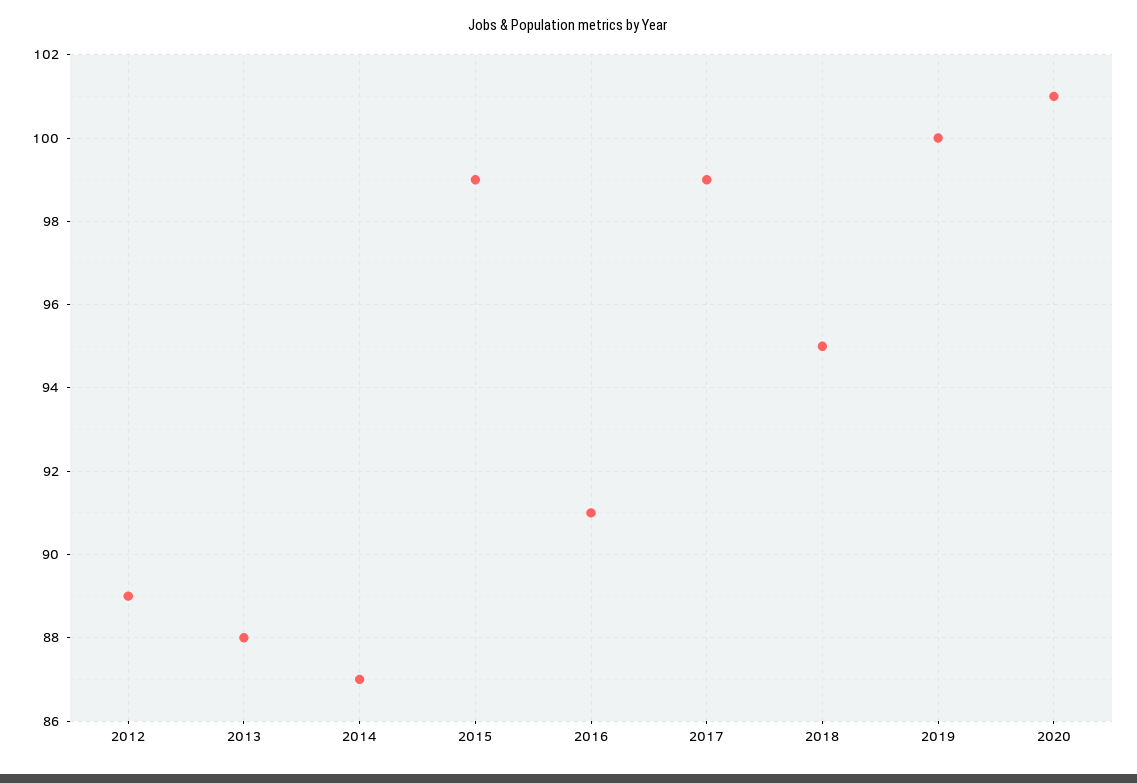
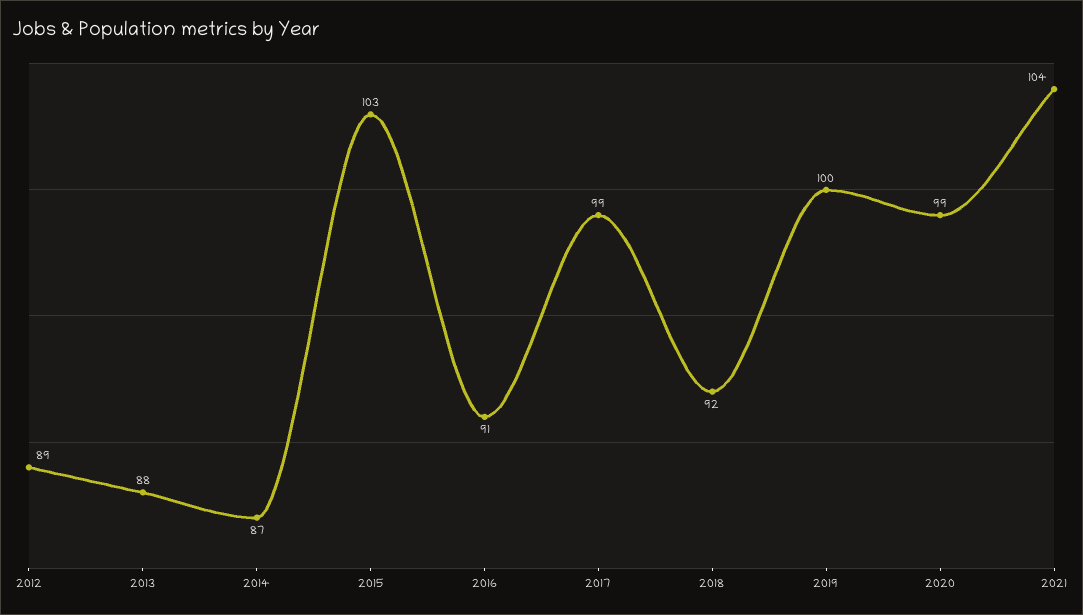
2015: 99 -> 103
2018: 95 -> 92
2020: 101 -> 99
2021: none -> 104

